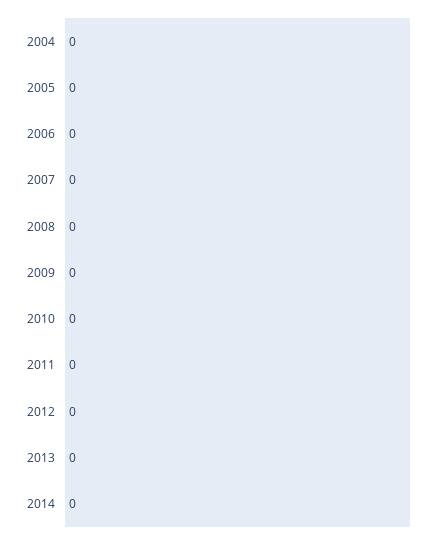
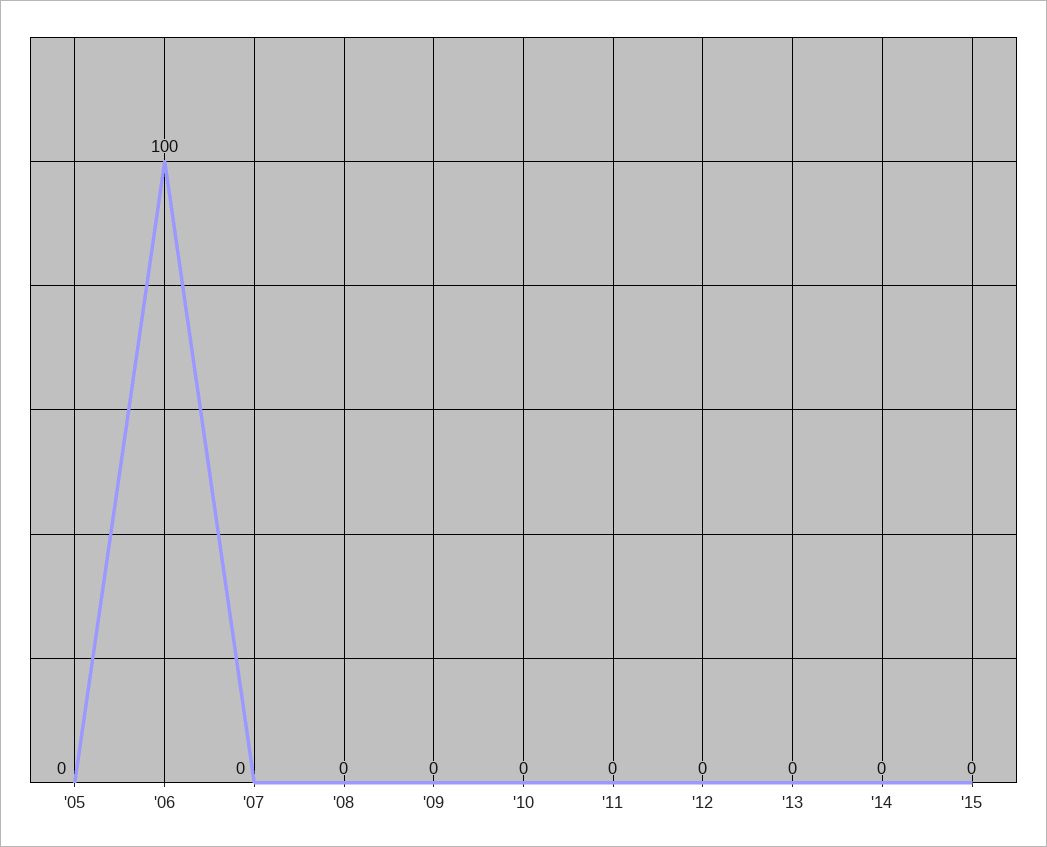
2004: 0 -> none
2006: 0 -> 100
'15: none -> 0

